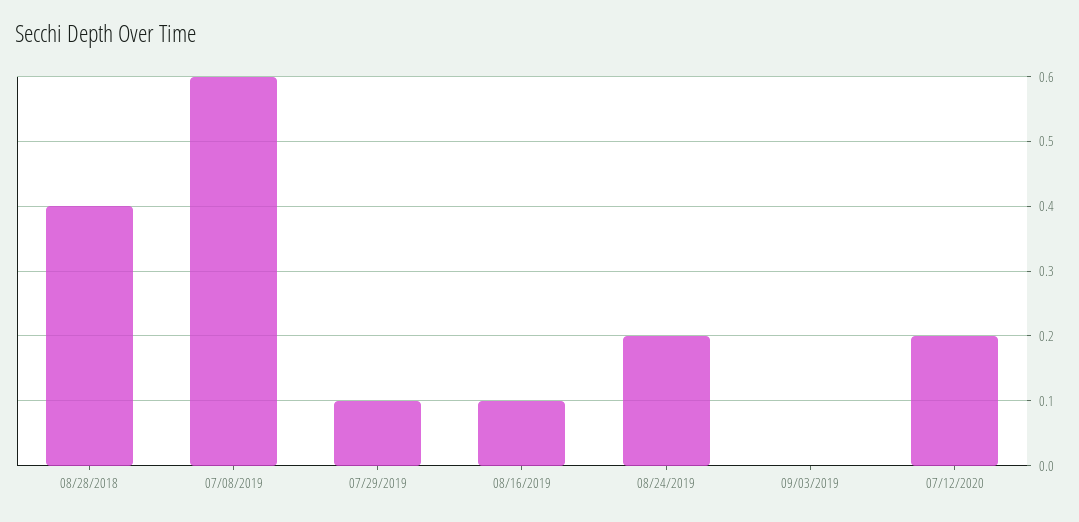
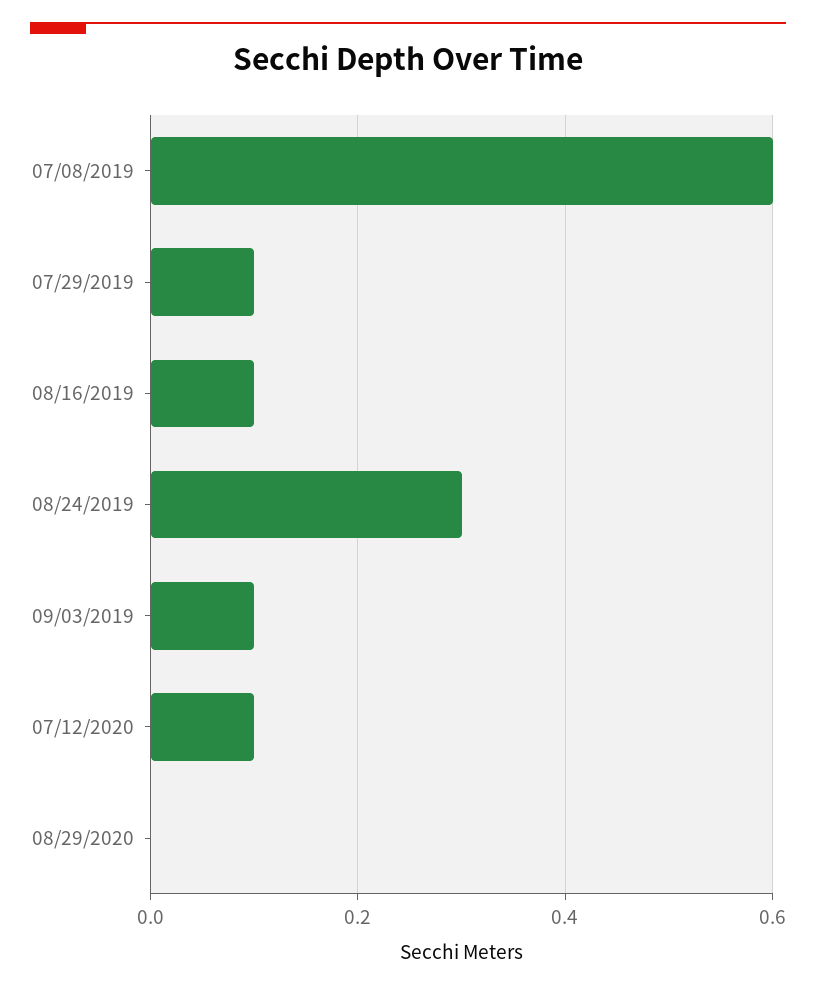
08/28/2018: 0.4 -> none
08/24/2019: 0.2 -> 0.3
09/03/2019: 0 -> 0.1
07/12/2020: 0.2 -> 0.1
08/29/2020: none -> 0

